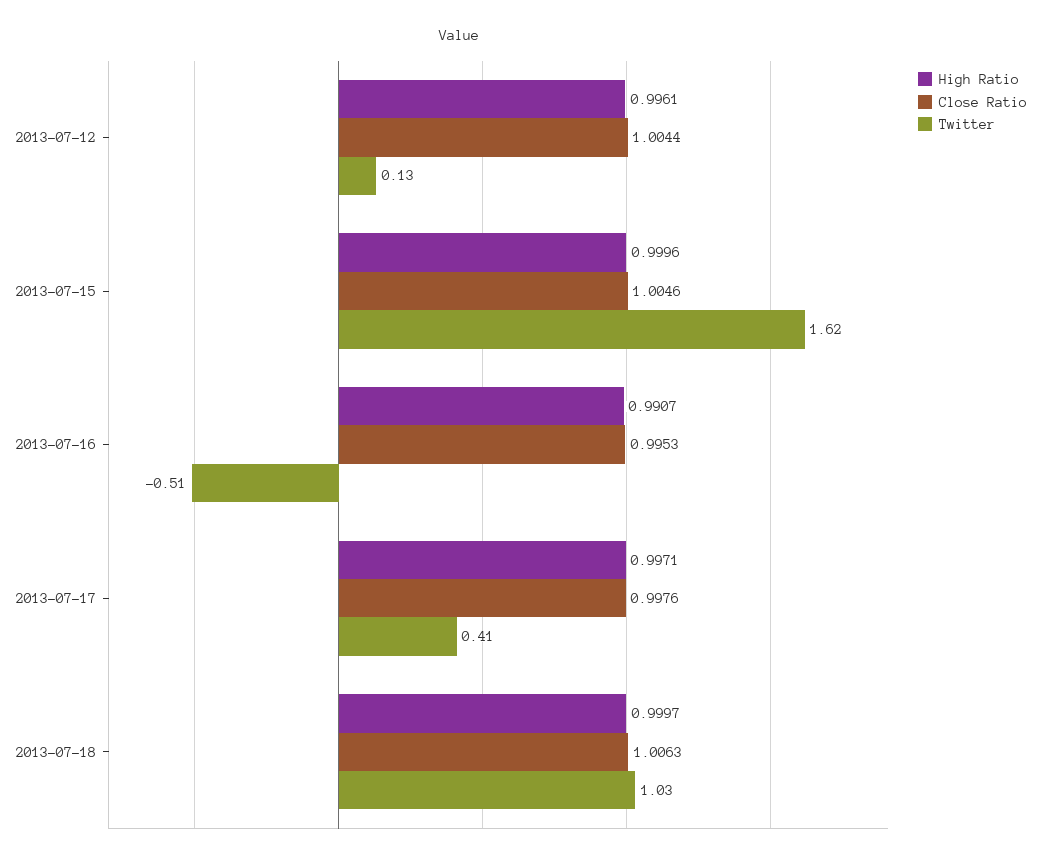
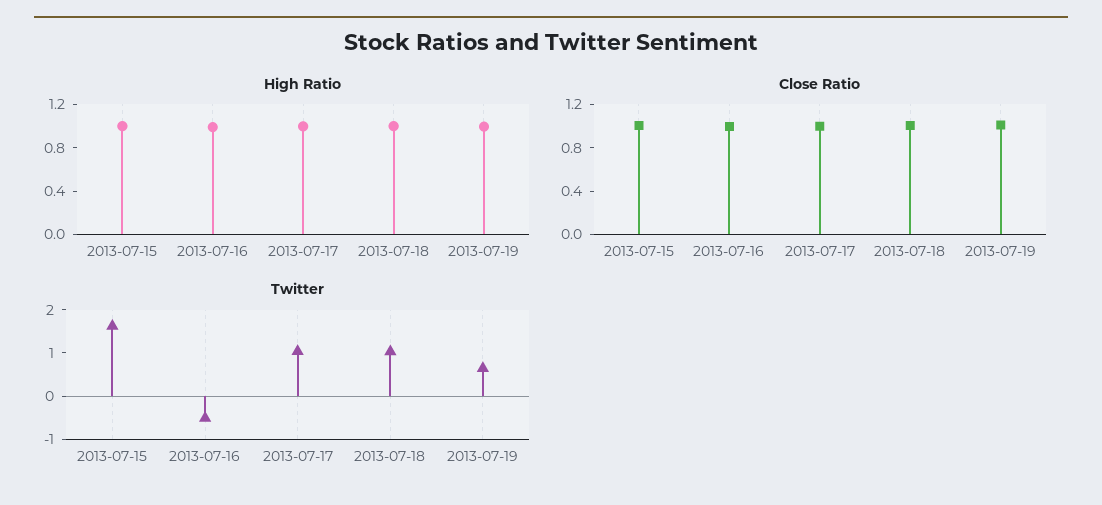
High Ratio, 2013-07-12: 0.9961 -> none
Close Ratio, 2013-07-12: 1.0044 -> none
Twitter, 2013-07-12: 0.13 -> none
Twitter, 2013-07-17: 0.41 -> 1
High Ratio, 2013-07-19: none -> 1
Close Ratio, 2013-07-19: none -> 1
Twitter, 2013-07-19: none -> 0.6

